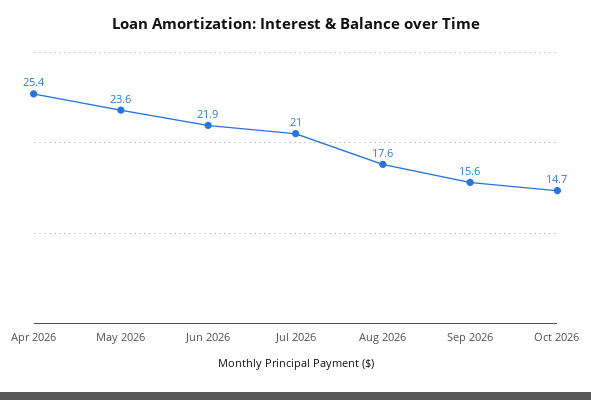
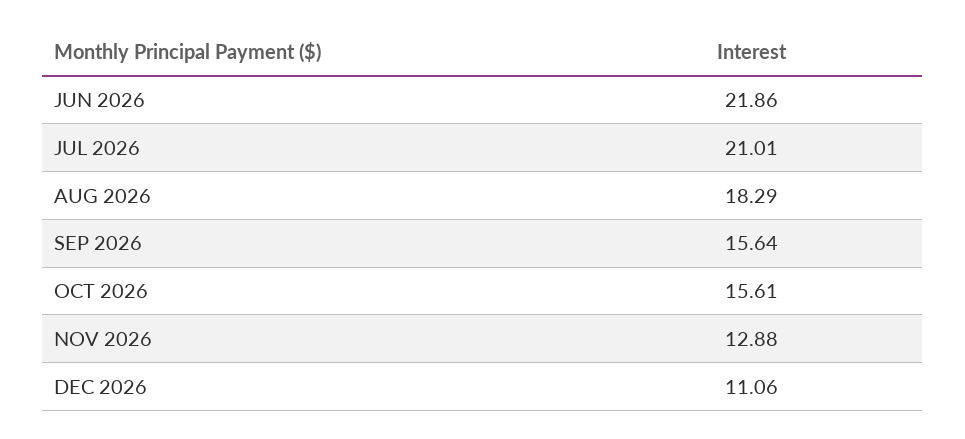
Apr 2026: 25.4 -> none
May 2026: 23.6 -> none
Aug 2026: 17.6 -> 18.29
Oct 2026: 14.7 -> 15.61
NOV 2026: none -> 12.88
DEC 2026: none -> 11.06

